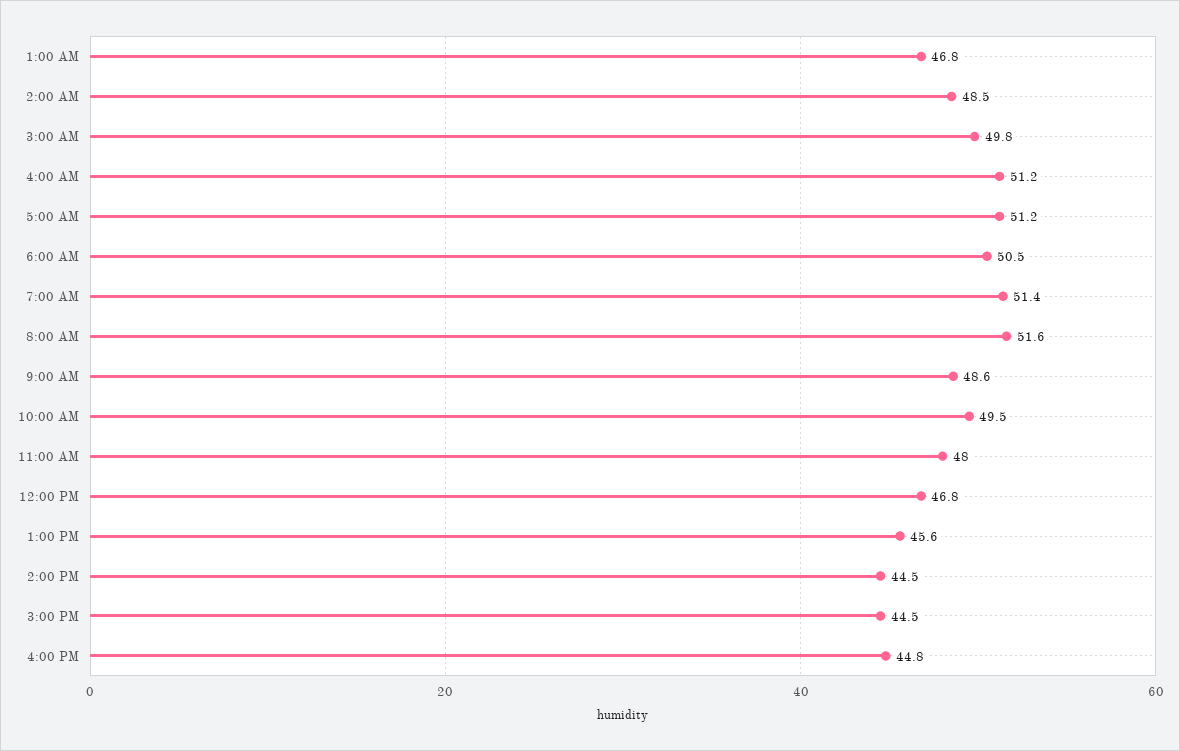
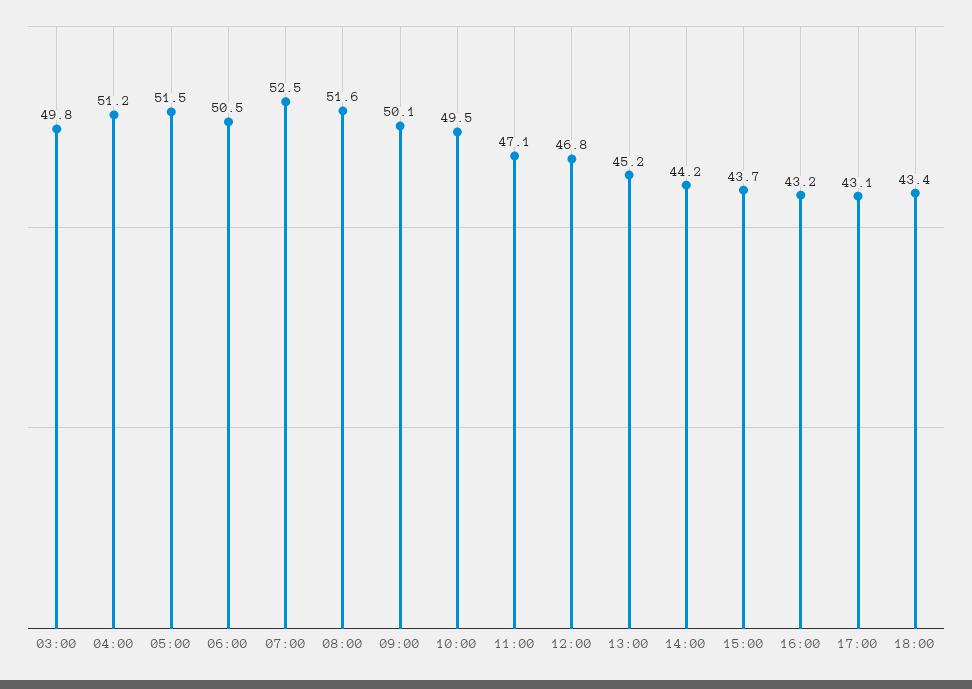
1:00 AM: 46.8 -> none
2:00 AM: 48.5 -> none
5:00 AM: 51.2 -> 51.5
7:00 AM: 51.4 -> 52.5
9:00 AM: 48.6 -> 50.1
11:00 AM: 48 -> 47.1
1:00 PM: 45.6 -> 45.2
2:00 PM: 44.5 -> 44.2
3:00 PM: 44.5 -> 43.7
4:00 PM: 44.8 -> 43.2
17:00: none -> 43.1
18:00: none -> 43.4

